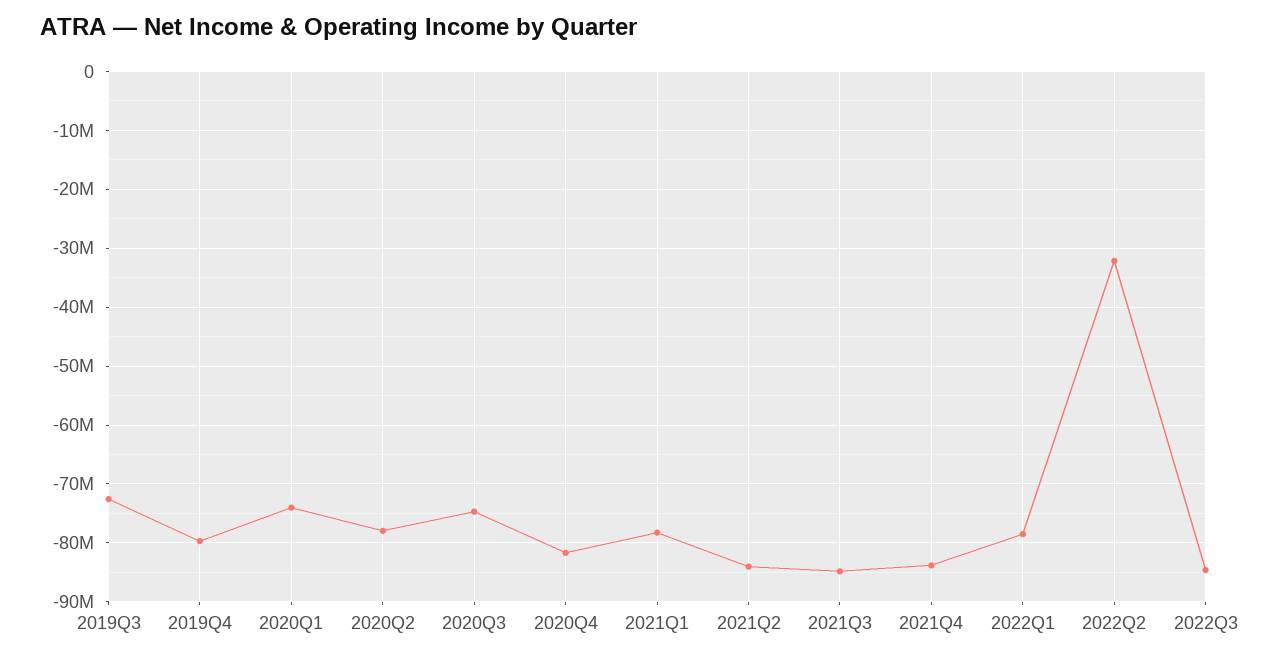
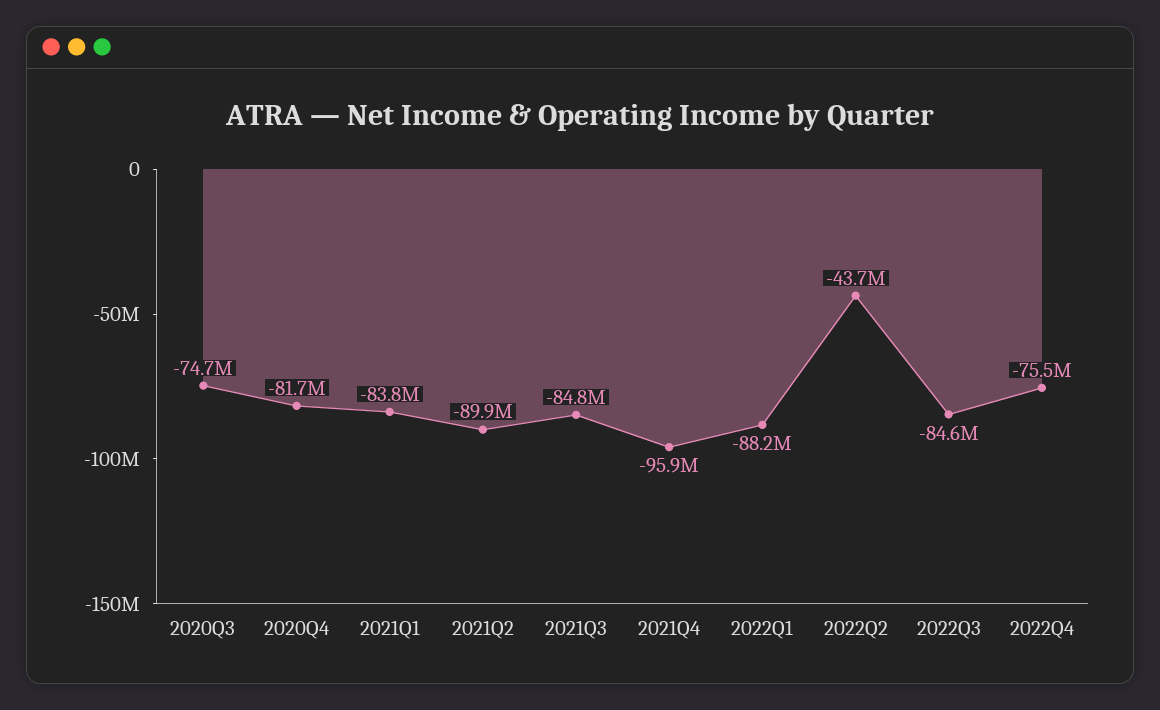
2019Q3: -72000000 -> none
2019Q4: -80000000 -> none
2020Q1: -74000000 -> none
2020Q2: -78000000 -> none
2021Q1: -78000000 -> -83800000
2021Q2: -84000000 -> -89900000
2021Q4: -84000000 -> -95900000
2022Q1: -78000000 -> -88200000
2022Q2: -32000000 -> -43700000
2022Q4: none -> -75500000

